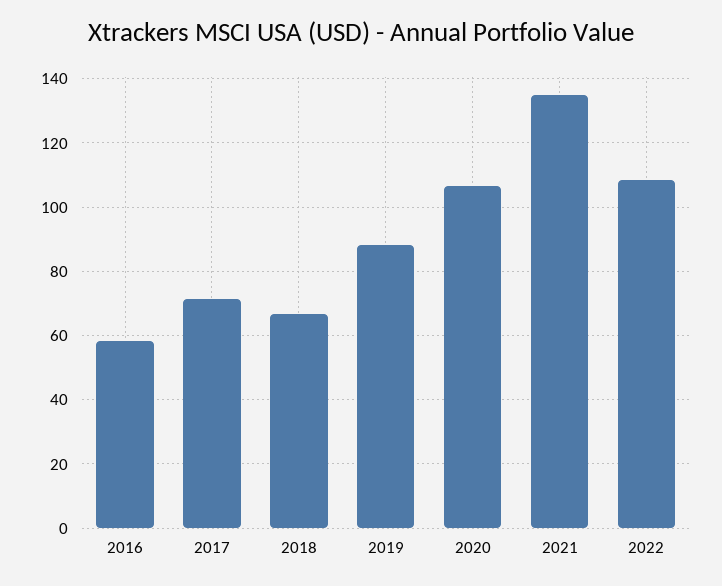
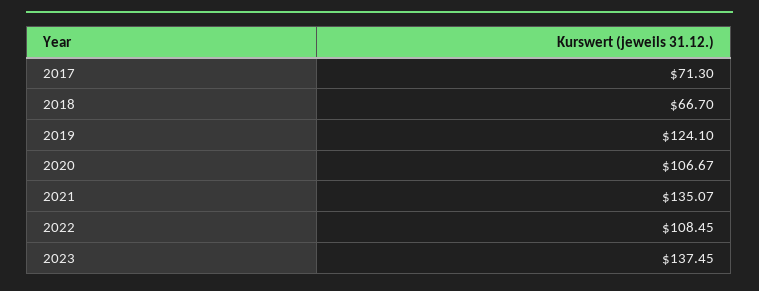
2016: 58 -> none
2019: 88 -> 124.1
2023: none -> 137.45

